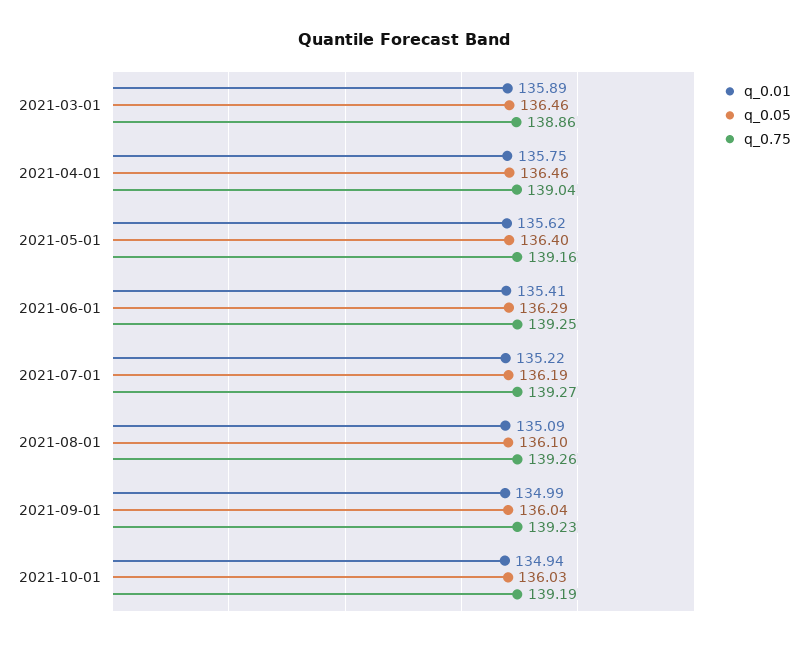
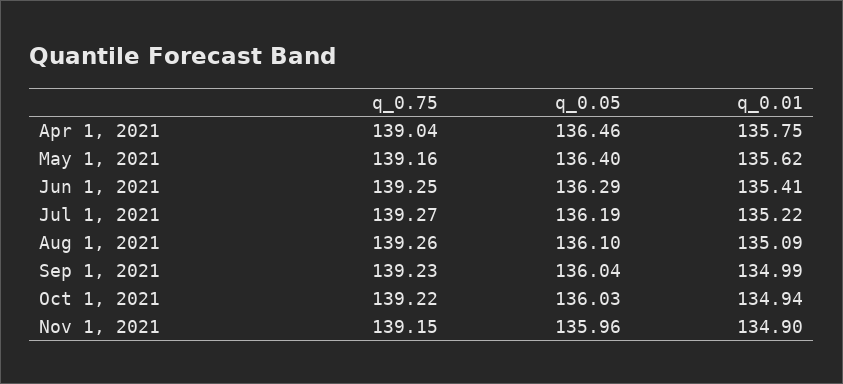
q_0.01, 2021-03-01: 135.89 -> none
q_0.05, 2021-03-01: 136.46 -> none
q_0.75, 2021-03-01: 138.86 -> none
q_0.75, 2021-10-01: 139.19 -> 139.22
q_0.75, Nov 1, 2021: none -> 139.15
q_0.05, Nov 1, 2021: none -> 135.96
q_0.01, Nov 1, 2021: none -> 134.9

